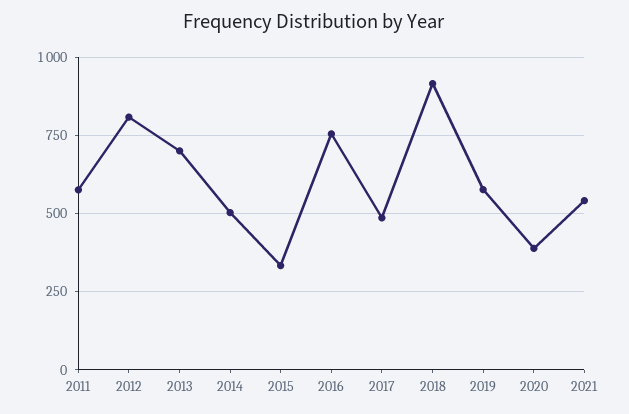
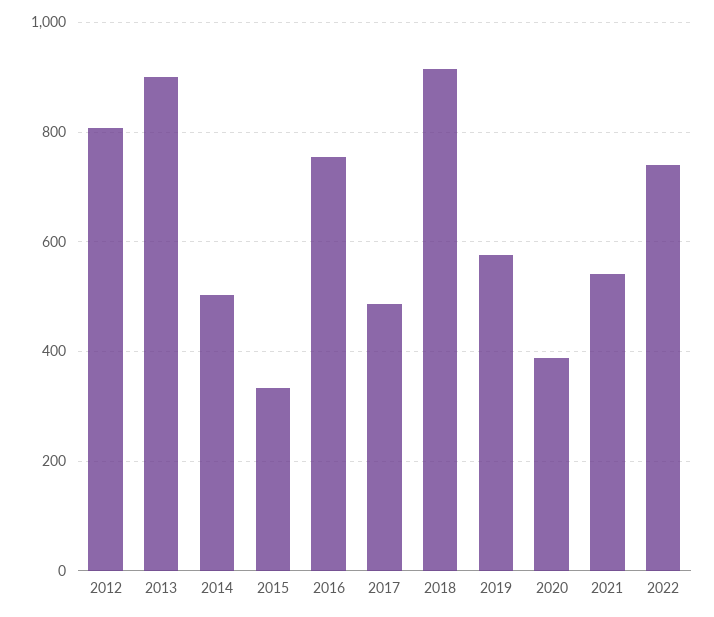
2011: 575 -> none
2013: 700 -> 900
2022: none -> 740

